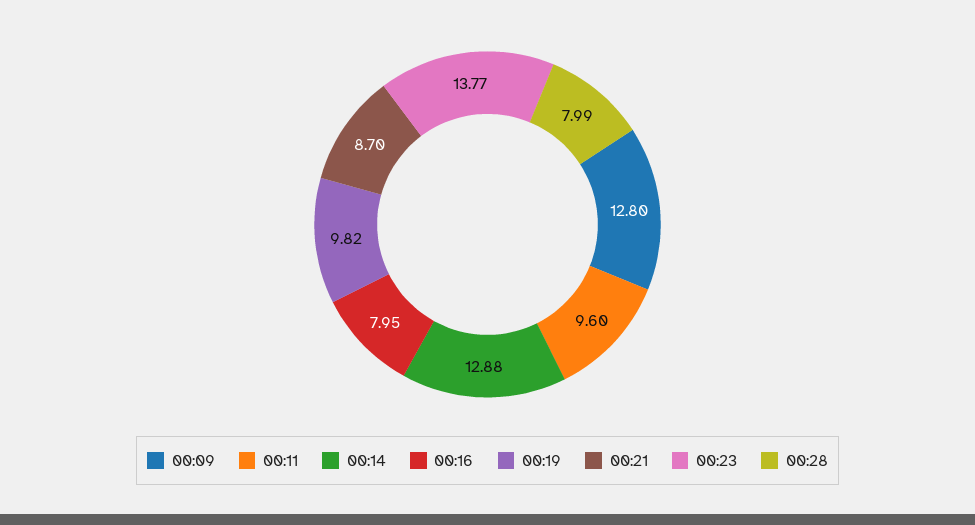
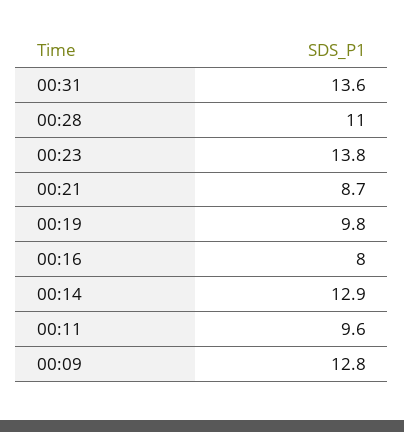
00:28: 7.99 -> 11
00:31: none -> 13.6

